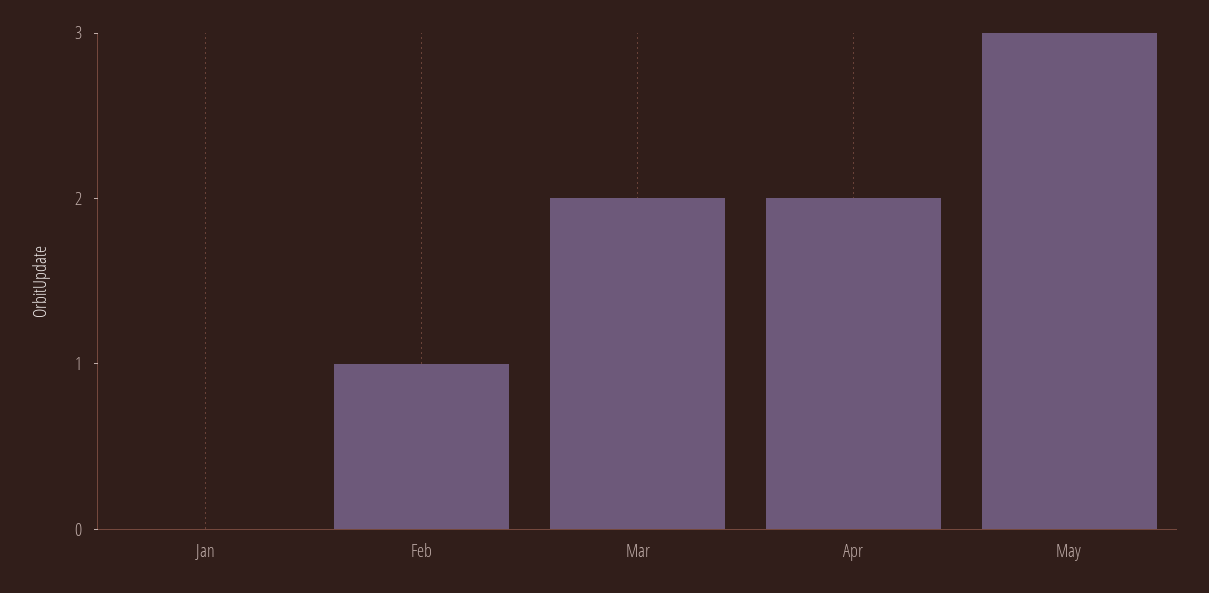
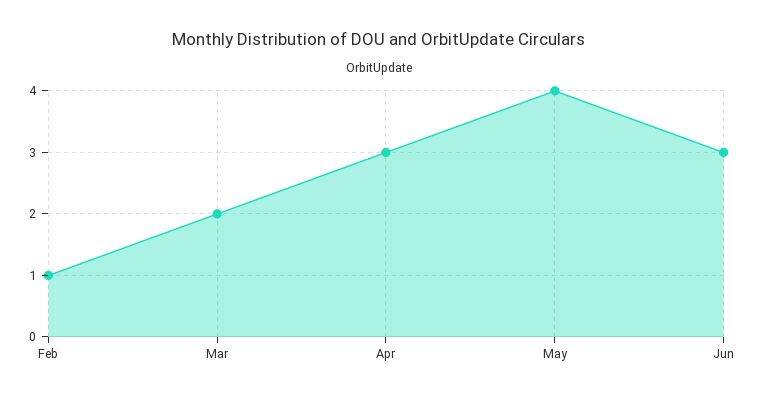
Jan: 0 -> none
Apr: 2 -> 3
May: 3 -> 4
Jun: none -> 3

